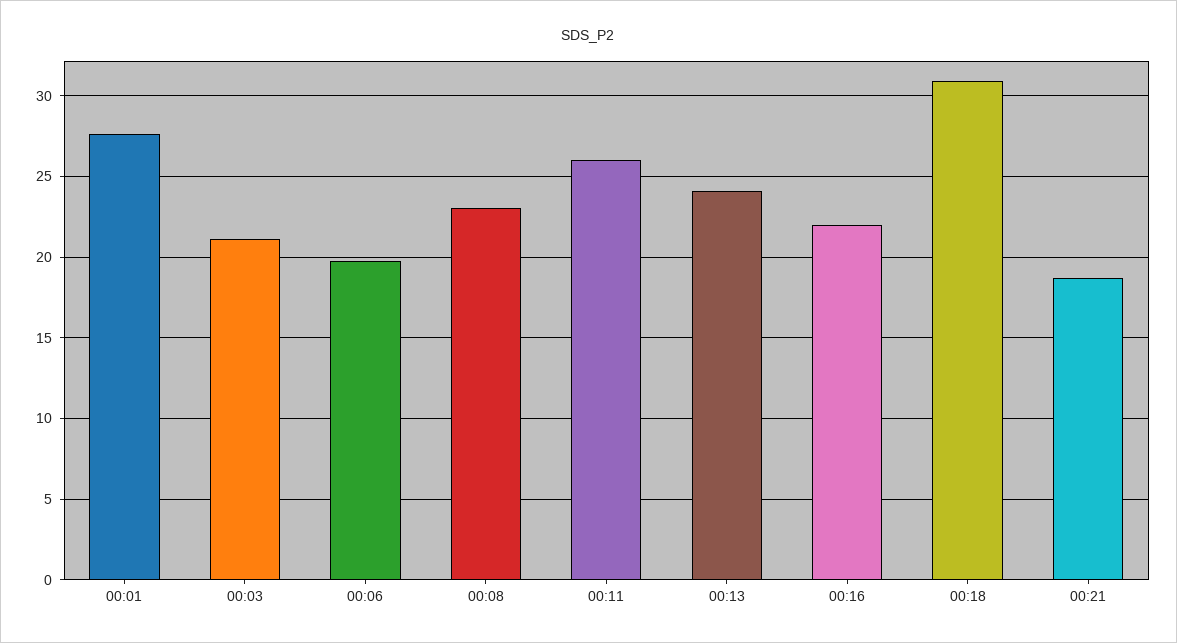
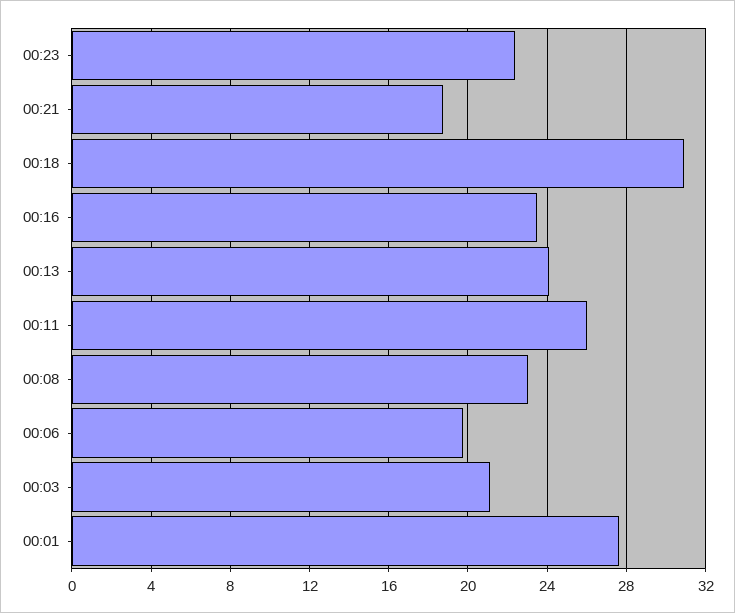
00:16: 22 -> 23.5
00:23: none -> 22.5

